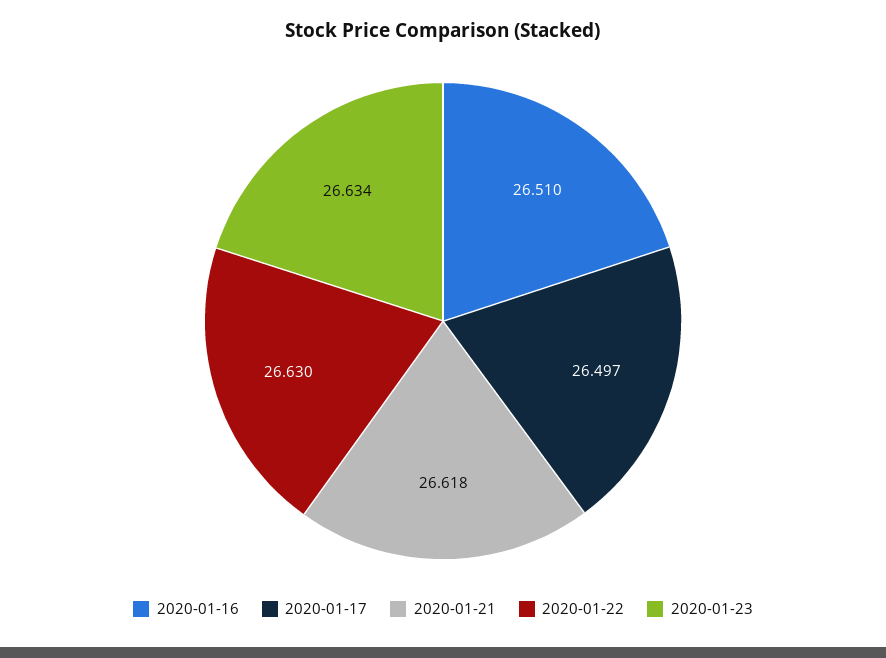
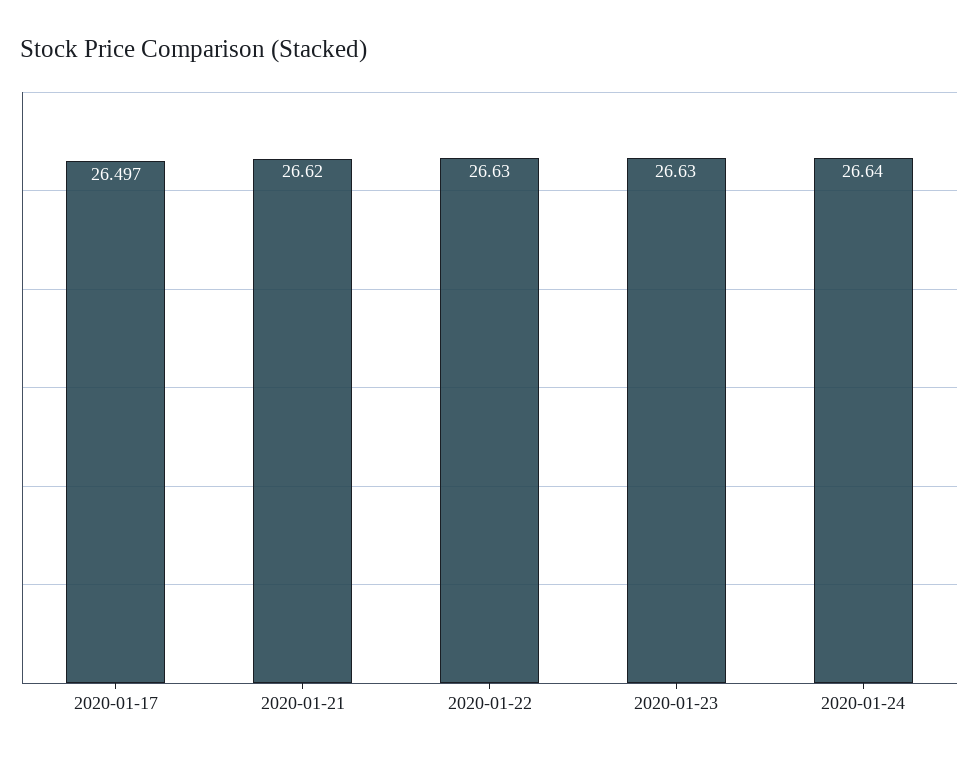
2020-01-16: 26.51 -> none
2020-01-21: 26.618 -> 26.62
2020-01-23: 26.634 -> 26.63
2020-01-24: none -> 26.64

